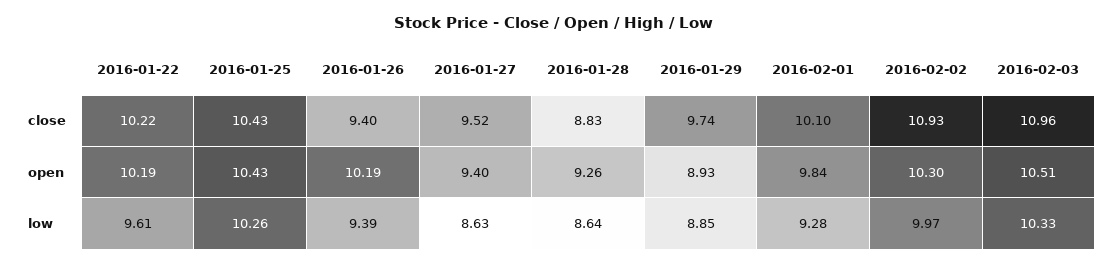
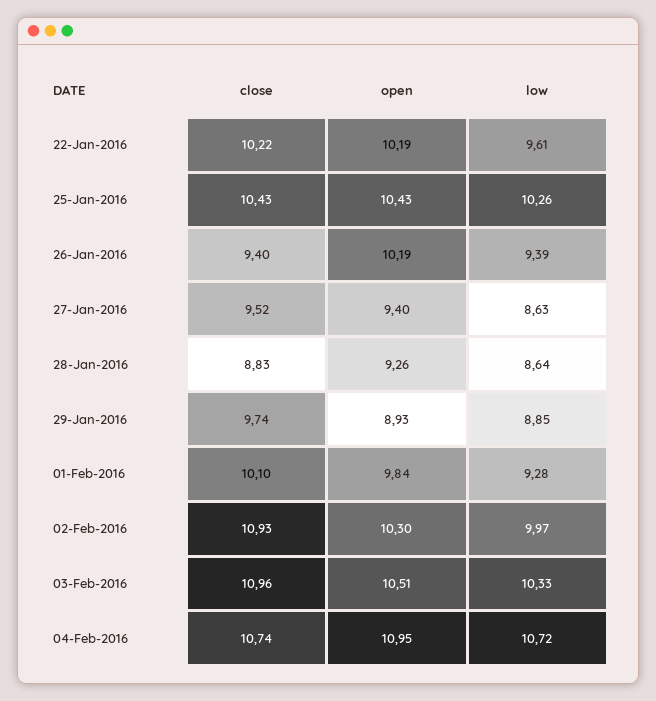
04-Feb-2016, close: none -> 10.74
04-Feb-2016, open: none -> 10.95
04-Feb-2016, low: none -> 10.72

